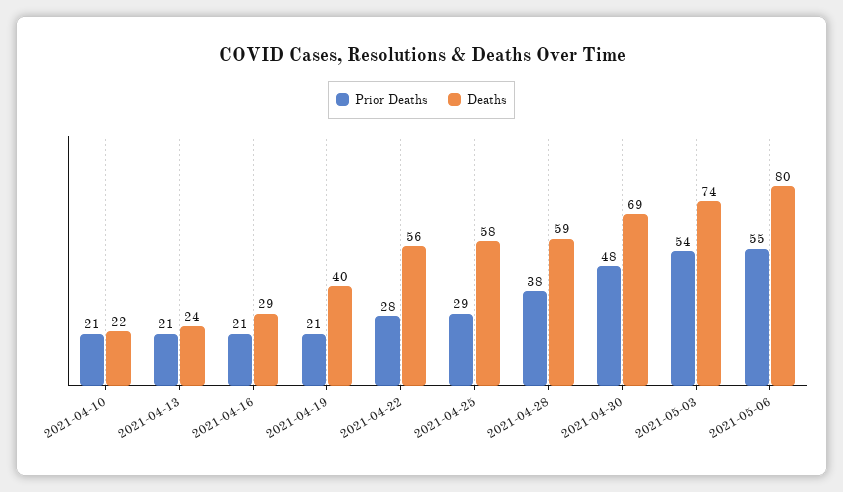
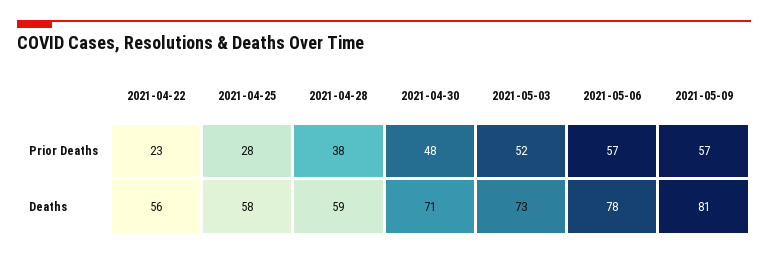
Prior Deaths, 2021-04-10: 21 -> none
Deaths, 2021-04-10: 22 -> none
Prior Deaths, 2021-04-13: 21 -> none
Deaths, 2021-04-13: 24 -> none
Prior Deaths, 2021-04-16: 21 -> none
Deaths, 2021-04-16: 29 -> none
Prior Deaths, 2021-04-19: 21 -> none
Deaths, 2021-04-19: 40 -> none
Prior Deaths, 2021-04-22: 28 -> 23
Prior Deaths, 2021-04-25: 29 -> 28
Deaths, 2021-04-30: 69 -> 71
Prior Deaths, 2021-05-03: 54 -> 52
Deaths, 2021-05-03: 74 -> 73
Prior Deaths, 2021-05-06: 55 -> 57
Deaths, 2021-05-06: 80 -> 78
Prior Deaths, 2021-05-09: none -> 57
Deaths, 2021-05-09: none -> 81

